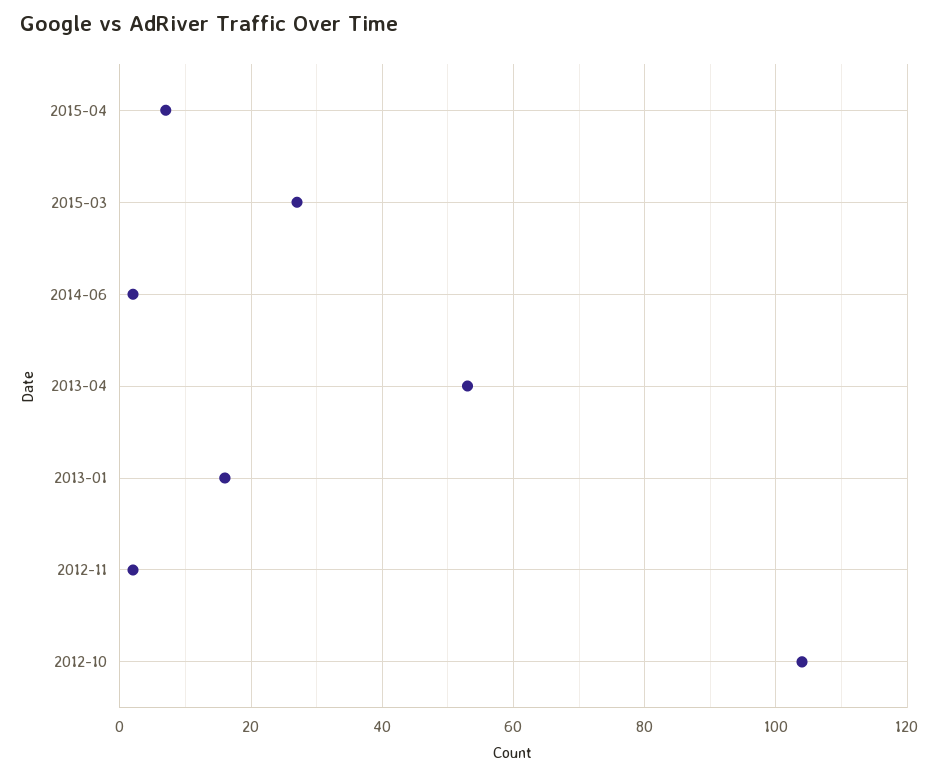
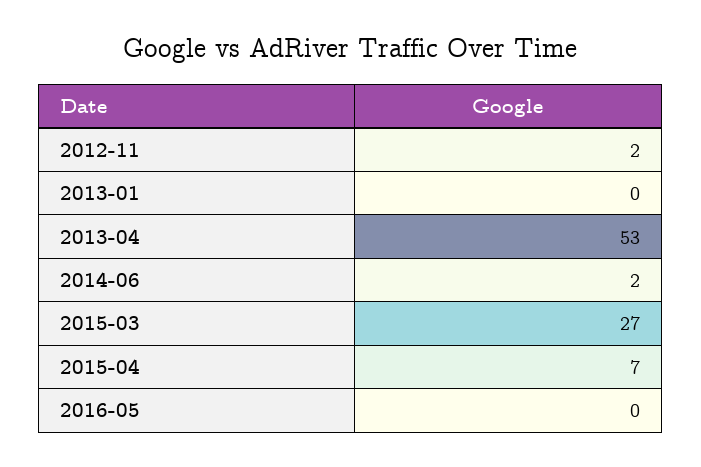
2013-01: 15 -> 0
2012-10: 105 -> none
2016-05: none -> 0

